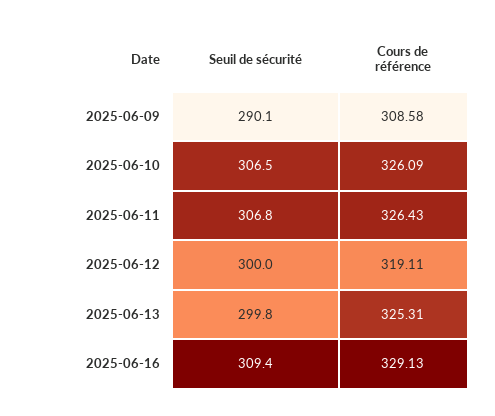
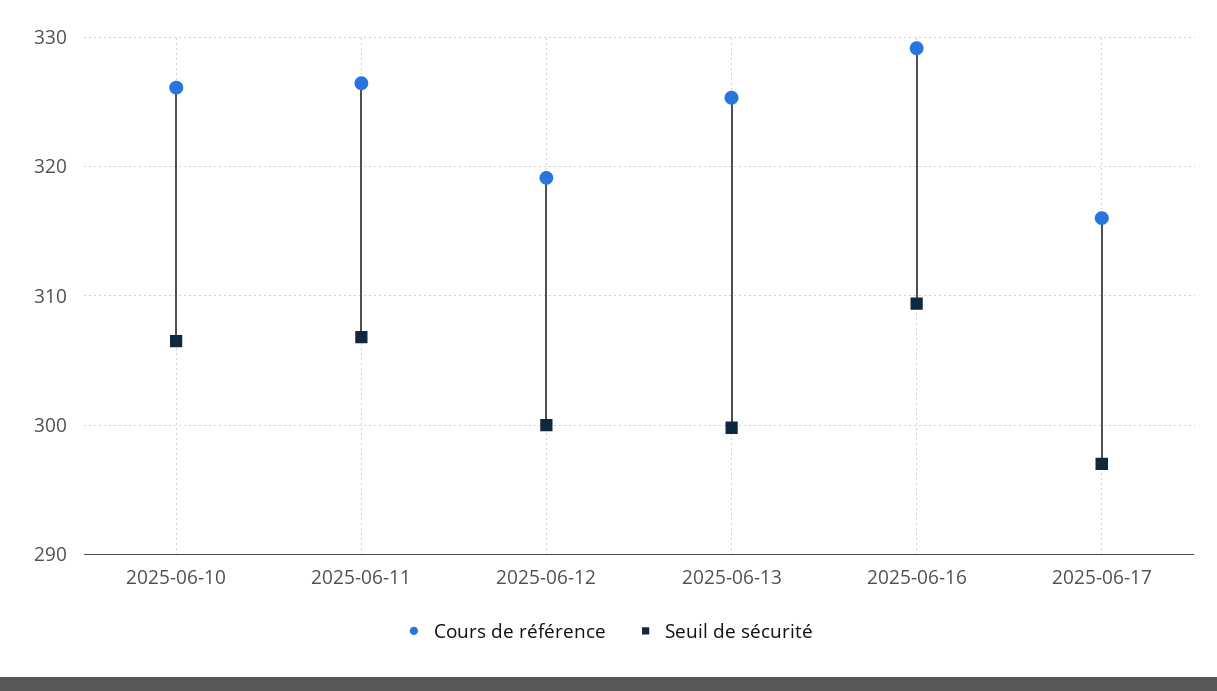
Seuil de sécurité, 2025-06-09: 290.1 -> none
Cours de référence, 2025-06-09: 308.58 -> none
Cours de référence, 2025-06-17: none -> 316
Seuil de sécurité, 2025-06-17: none -> 297

